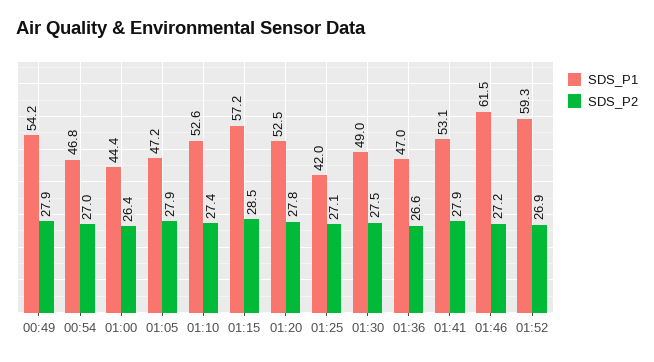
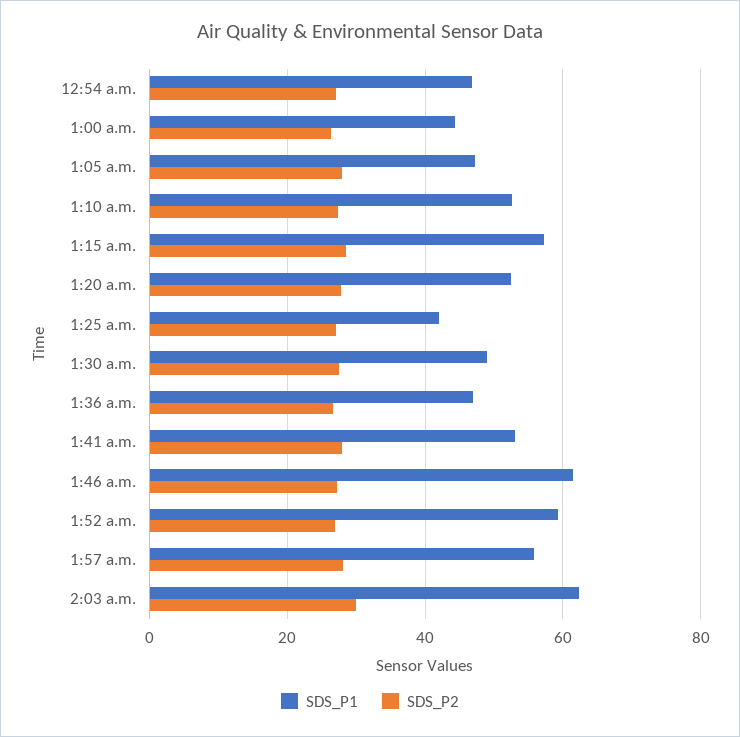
SDS_P1, 00:49: 54.2 -> none
SDS_P2, 00:49: 27.9 -> none
SDS_P1, 1:57 a.m.: none -> 56
SDS_P2, 1:57 a.m.: none -> 28
SDS_P1, 2:03 a.m.: none -> 62
SDS_P2, 2:03 a.m.: none -> 30

